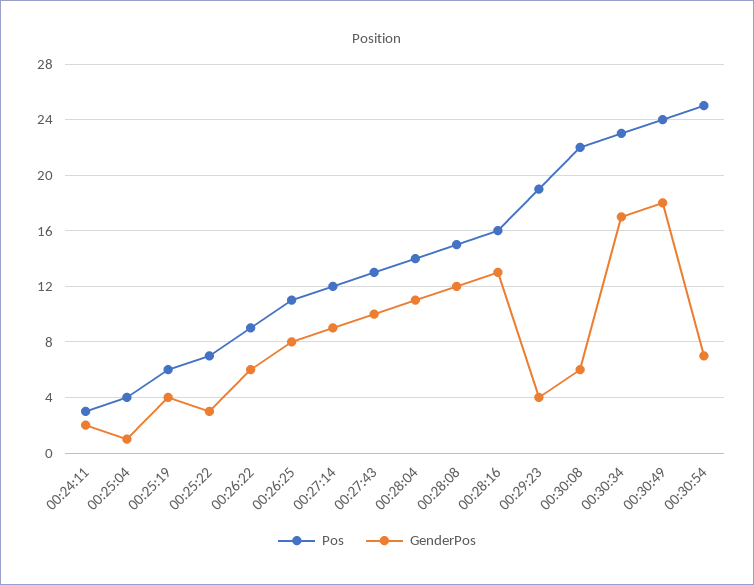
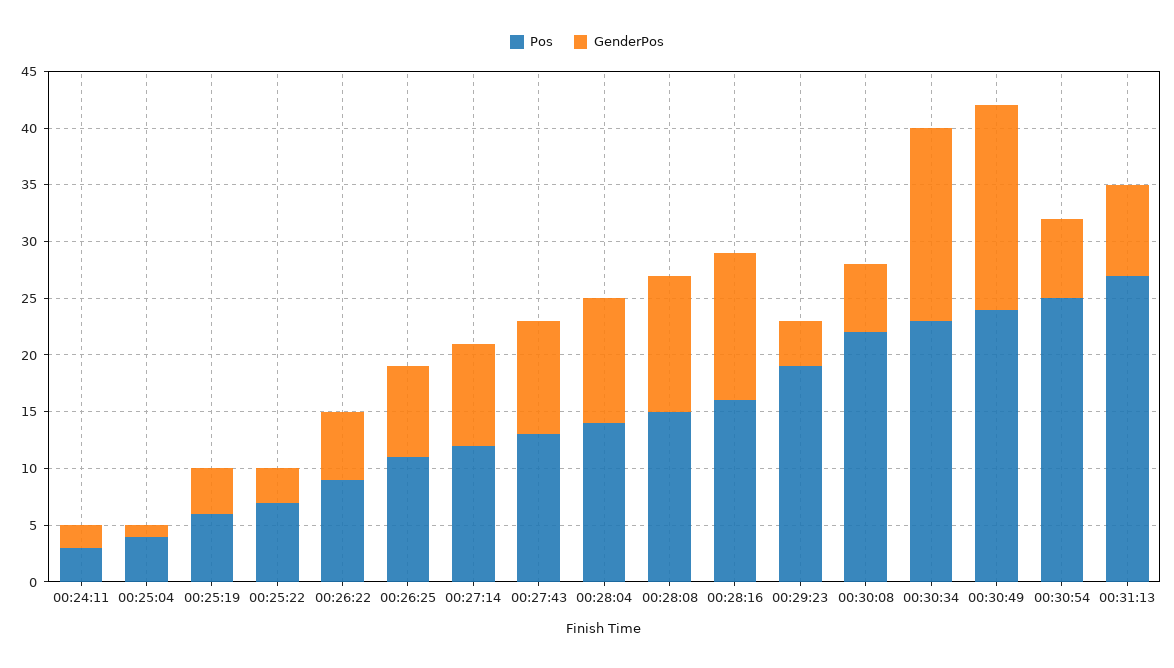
Pos, 00:31:13: none -> 27
GenderPos, 00:31:13: none -> 8

